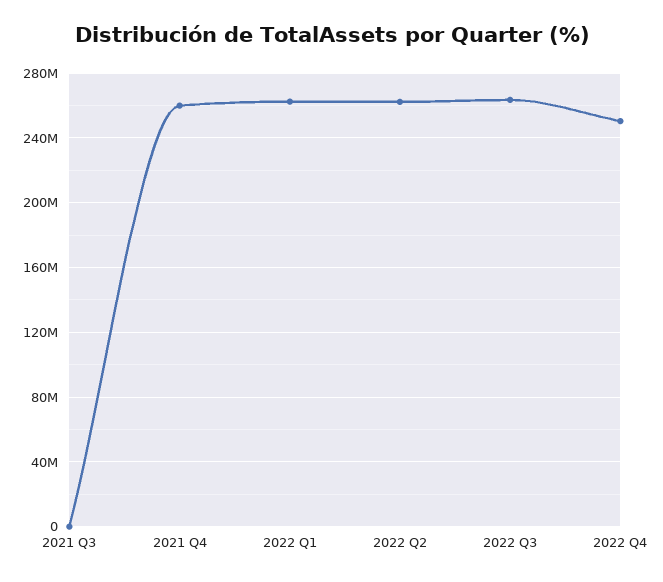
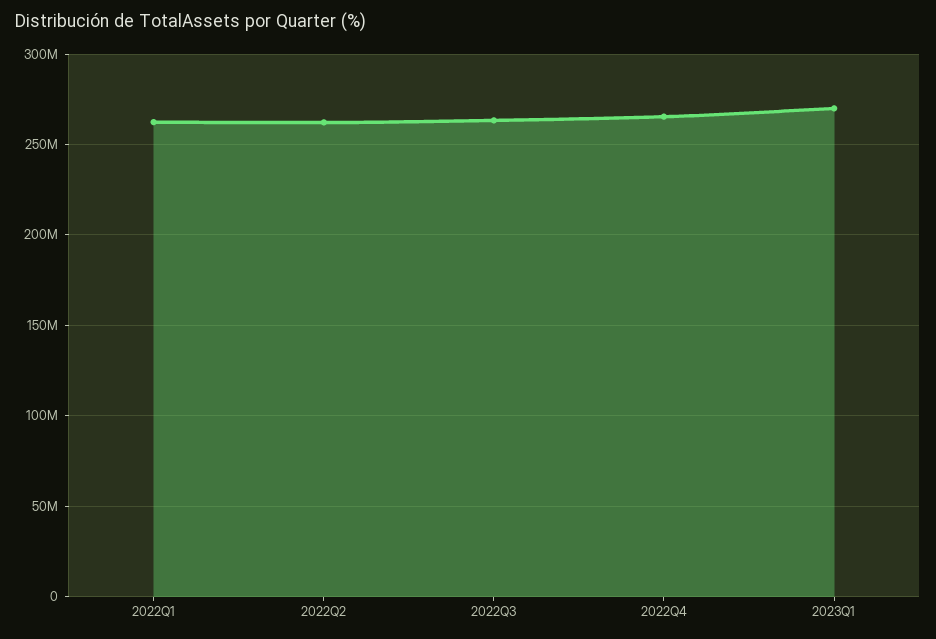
2021 Q3: 0 -> none
2021 Q4: 260000000 -> none
2022 Q4: 250000000 -> 265000000
2023Q1: none -> 270000000

